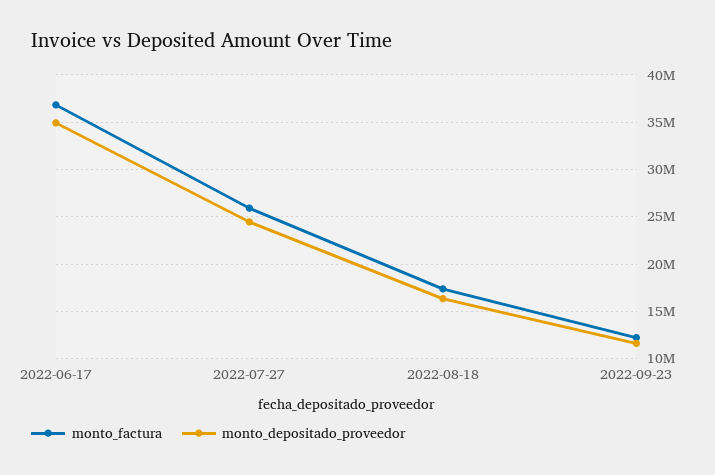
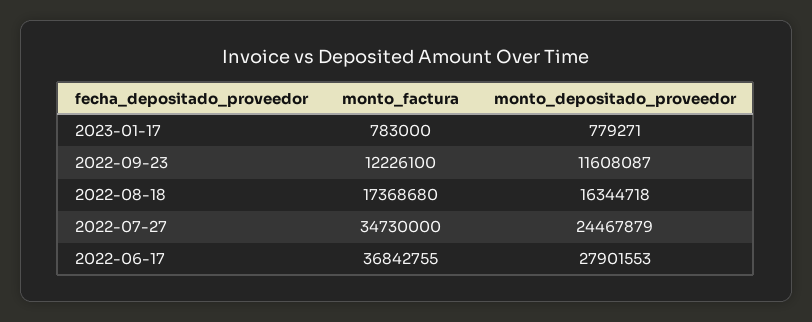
monto_depositado_proveedor, 2022-06-17: 35000000 -> 27901553
monto_factura, 2022-07-27: 26000000 -> 34730000
monto_factura, 2023-01-17: none -> 783000
monto_depositado_proveedor, 2023-01-17: none -> 779271

